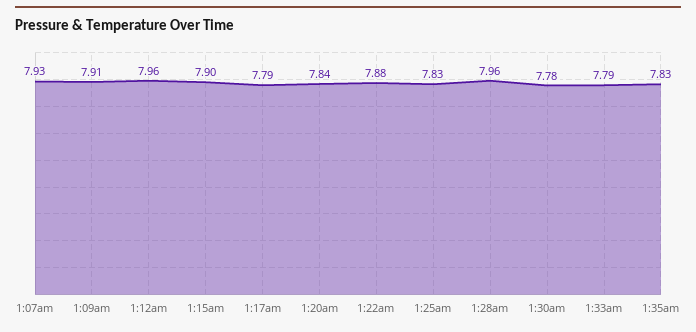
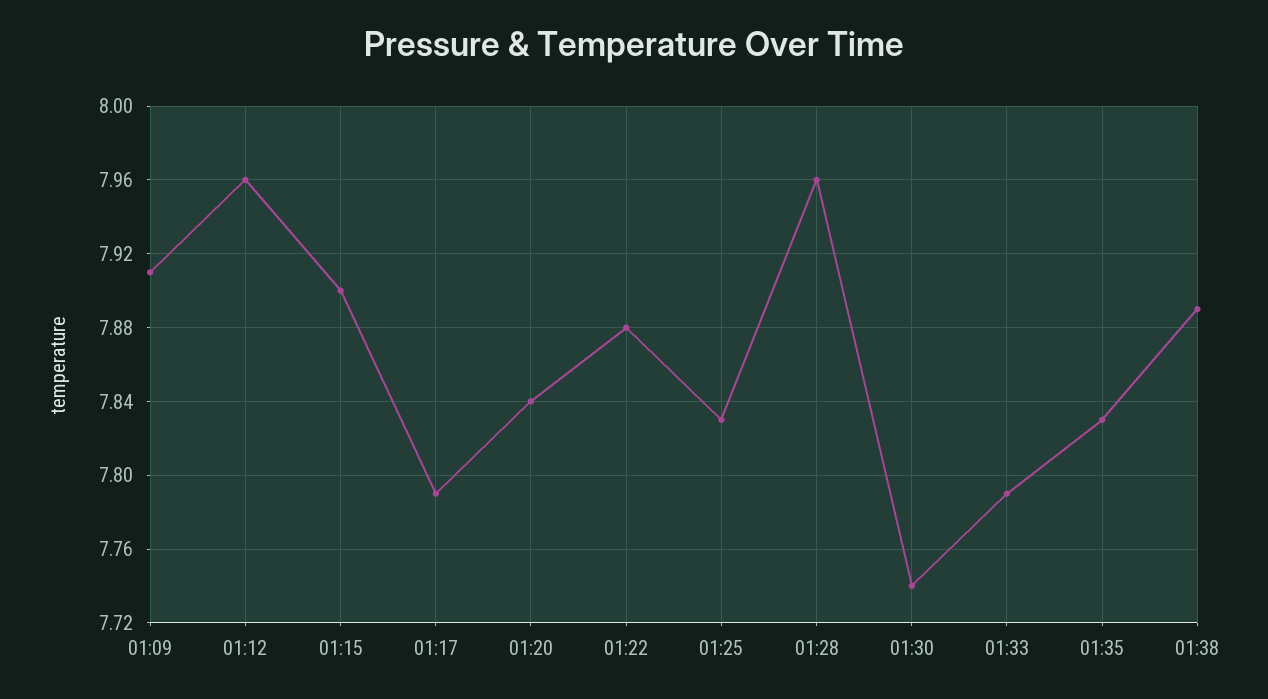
1:07am: 7.93 -> none
1:30am: 7.78 -> 7.74
01:38: none -> 7.89

